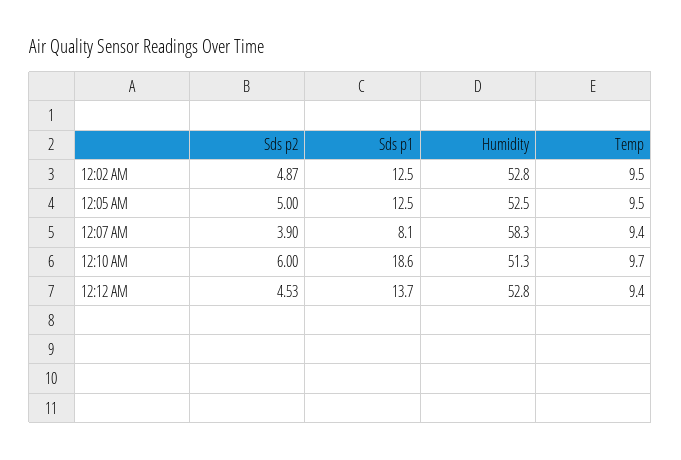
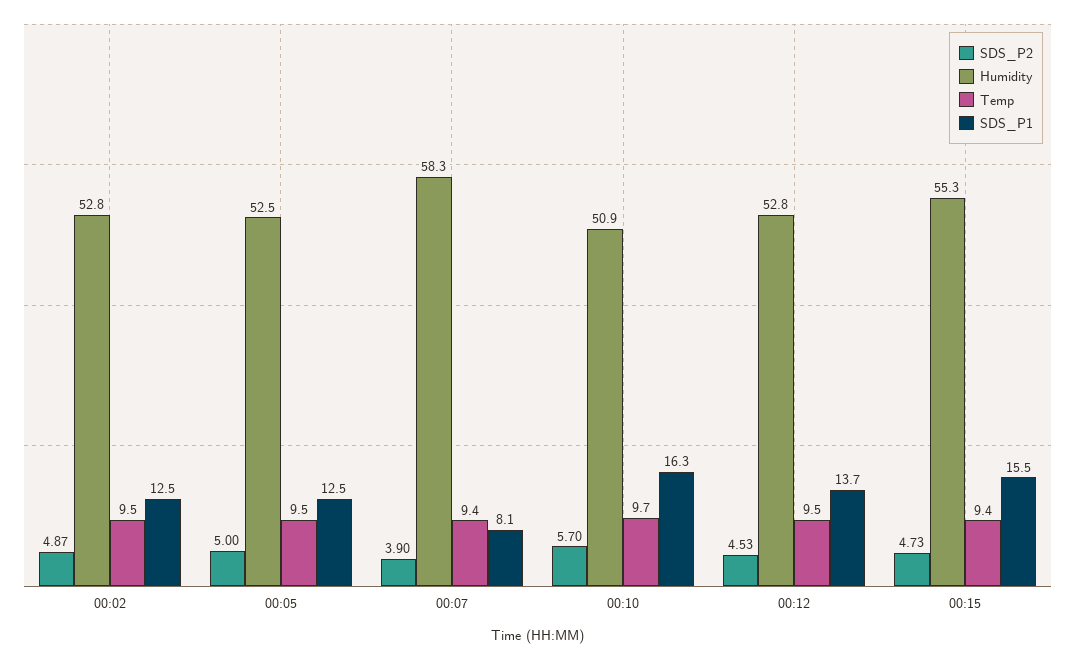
Sds p2, 12:10 AM: 6 -> 5.7
Sds p1, 12:10 AM: 18.6 -> 16.3
Humidity, 12:10 AM: 51.3 -> 50.9
Temp, 12:12 AM: 9.4 -> 9.5
Sds p2, 00:15: none -> 4.73
Humidity, 00:15: none -> 55.3
Temp, 00:15: none -> 9.4
Sds p1, 00:15: none -> 15.5

